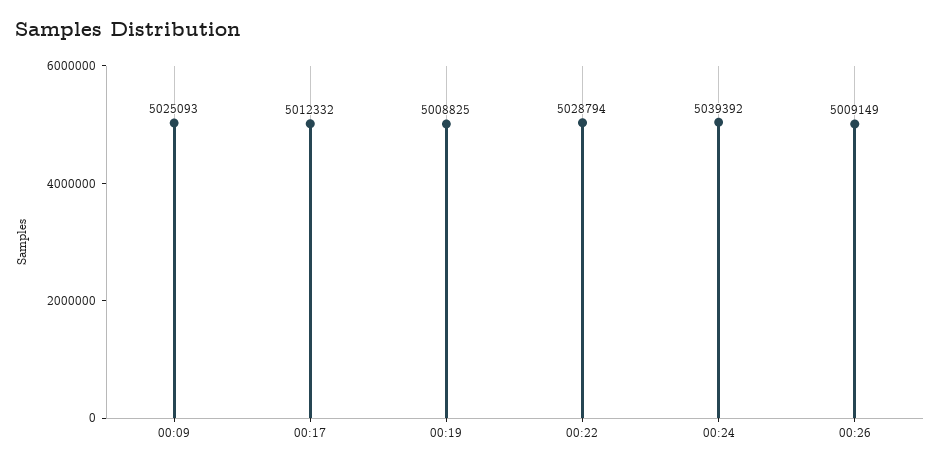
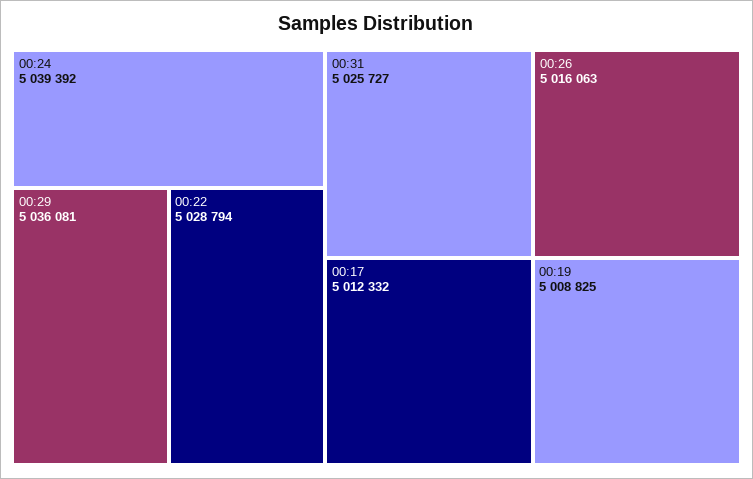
00:09: 5025093 -> none
00:26: 5009149 -> 5016063
00:29: none -> 5036081
00:31: none -> 5025727

